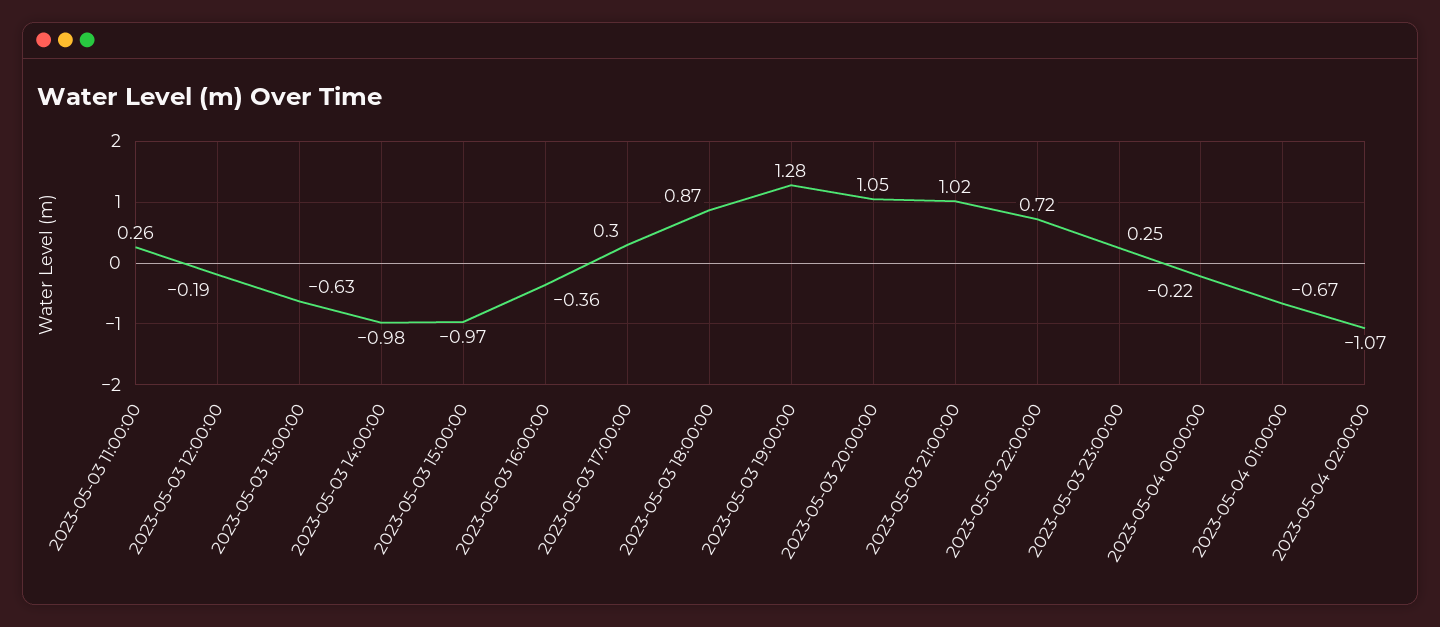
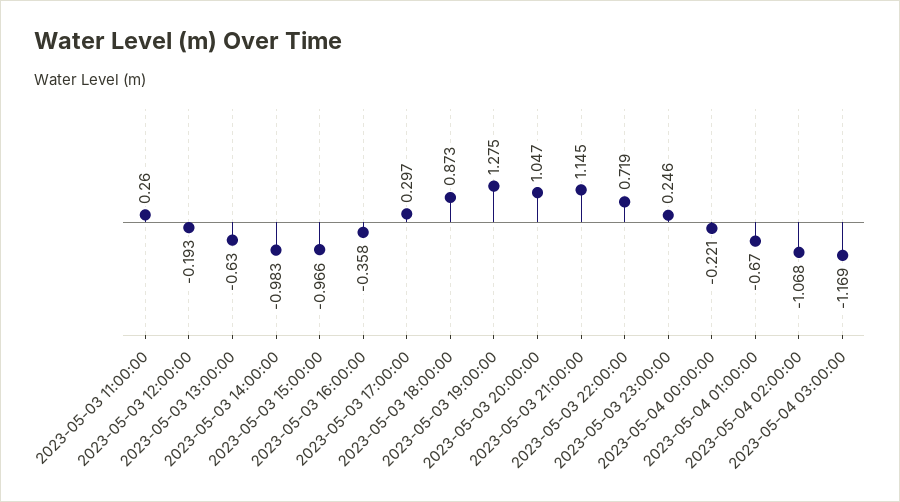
2023-05-03 21:00:00: 1.02 -> 1.145
2023-05-04 03:00:00: none -> -1.169

